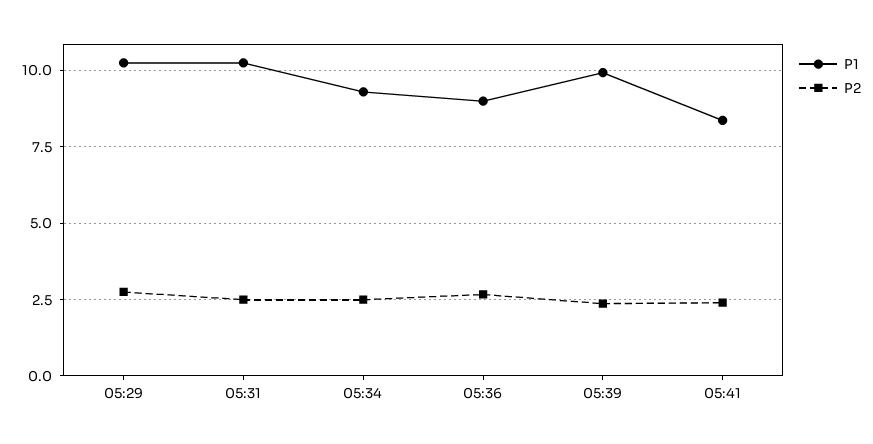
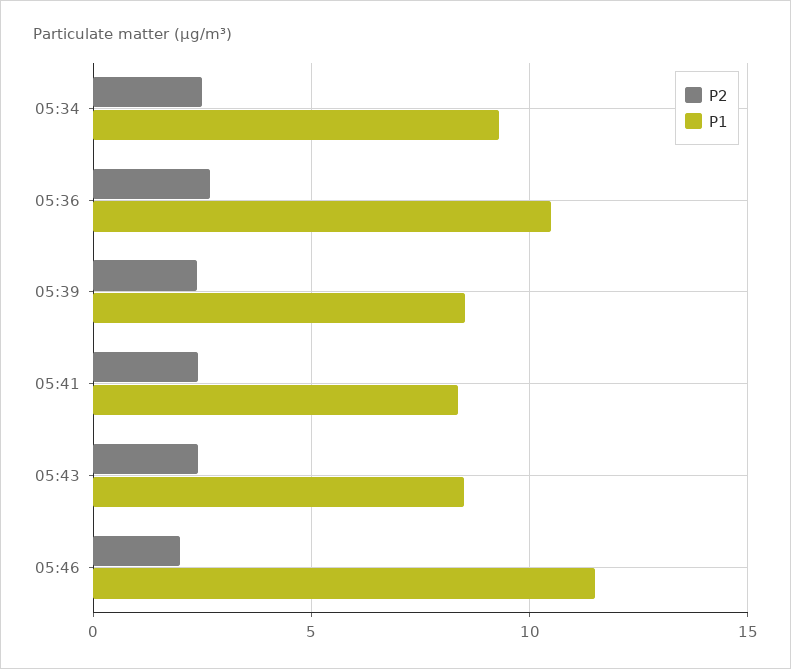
P1, 05:29: 10.25 -> none
P2, 05:29: 2.75 -> none
P1, 05:31: 10.25 -> none
P2, 05:31: 2.5 -> none
P1, 05:36: 9 -> 10.5
P1, 05:39: 10 -> 8.5
P2, 05:43: none -> 2.5
P1, 05:43: none -> 8.5
P2, 05:46: none -> 2
P1, 05:46: none -> 11.5

